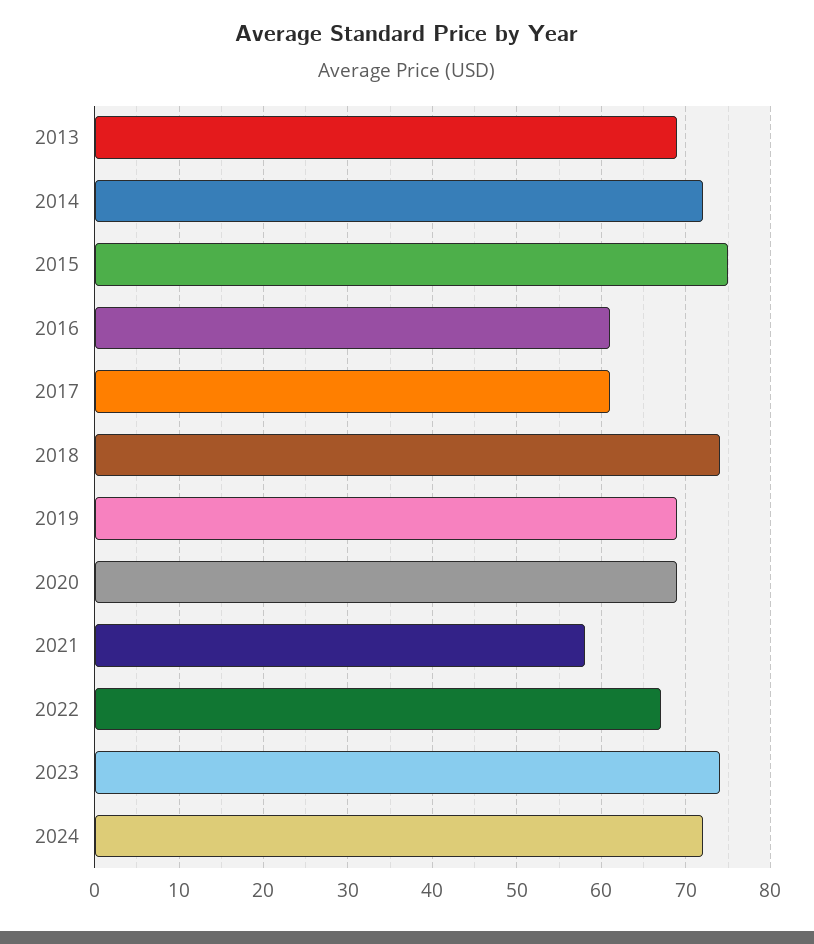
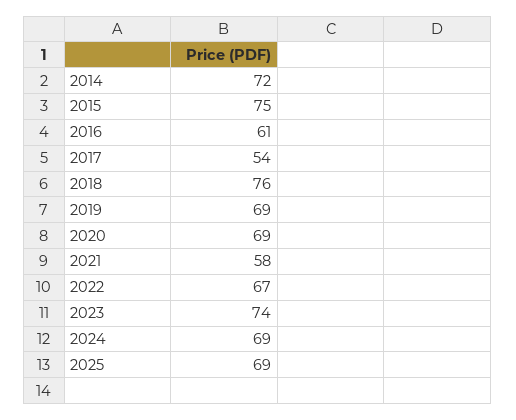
2013: 69 -> none
2017: 61 -> 54
2018: 74 -> 76
2024: 72 -> 69
2025: none -> 69

